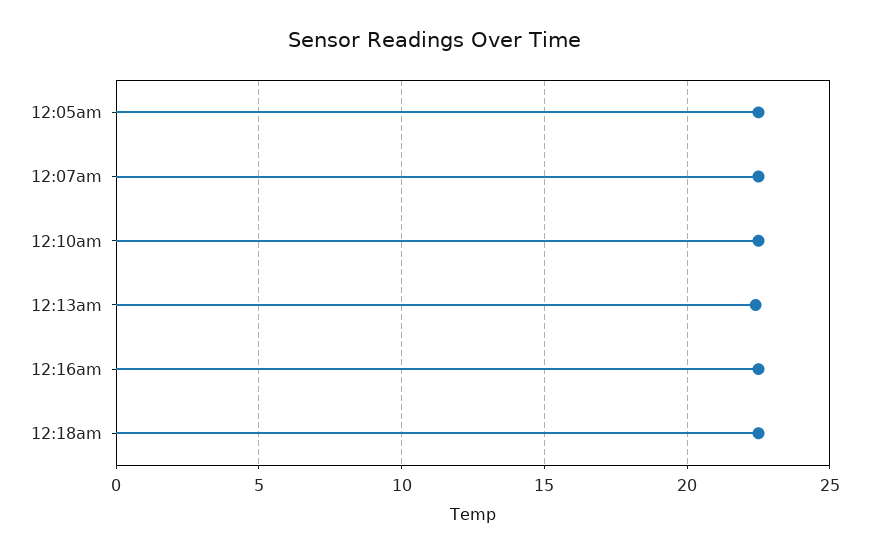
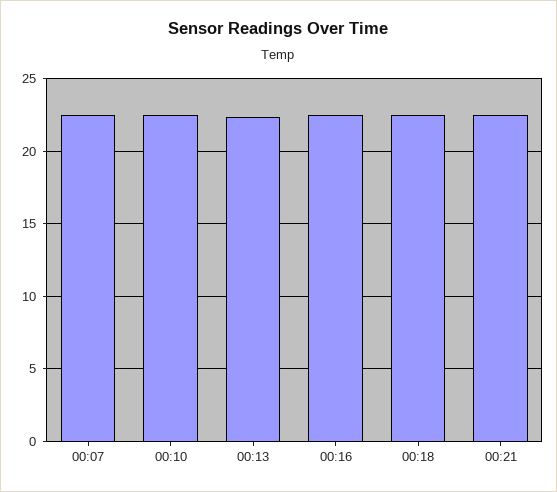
12:05am: 22.5 -> none
00:21: none -> 22.5

